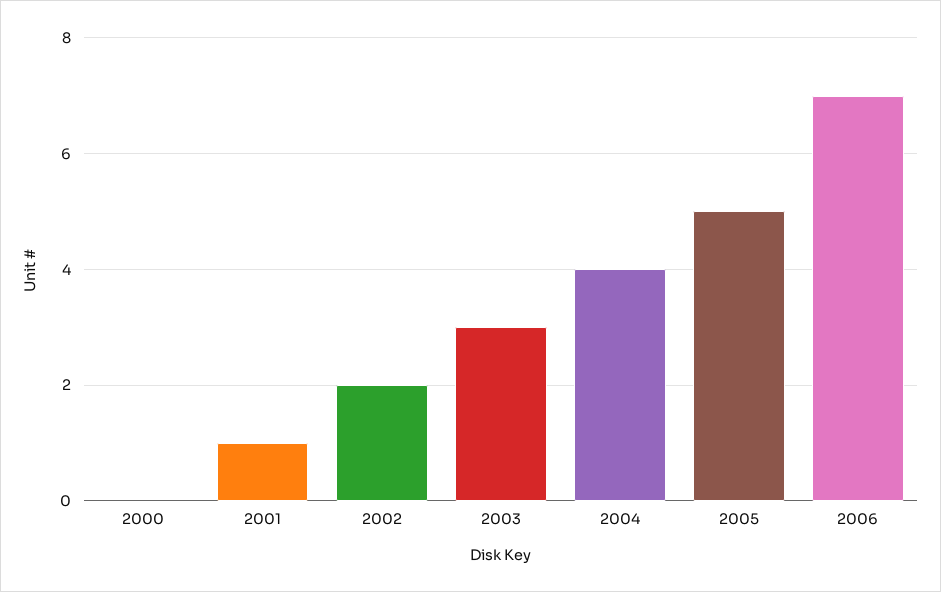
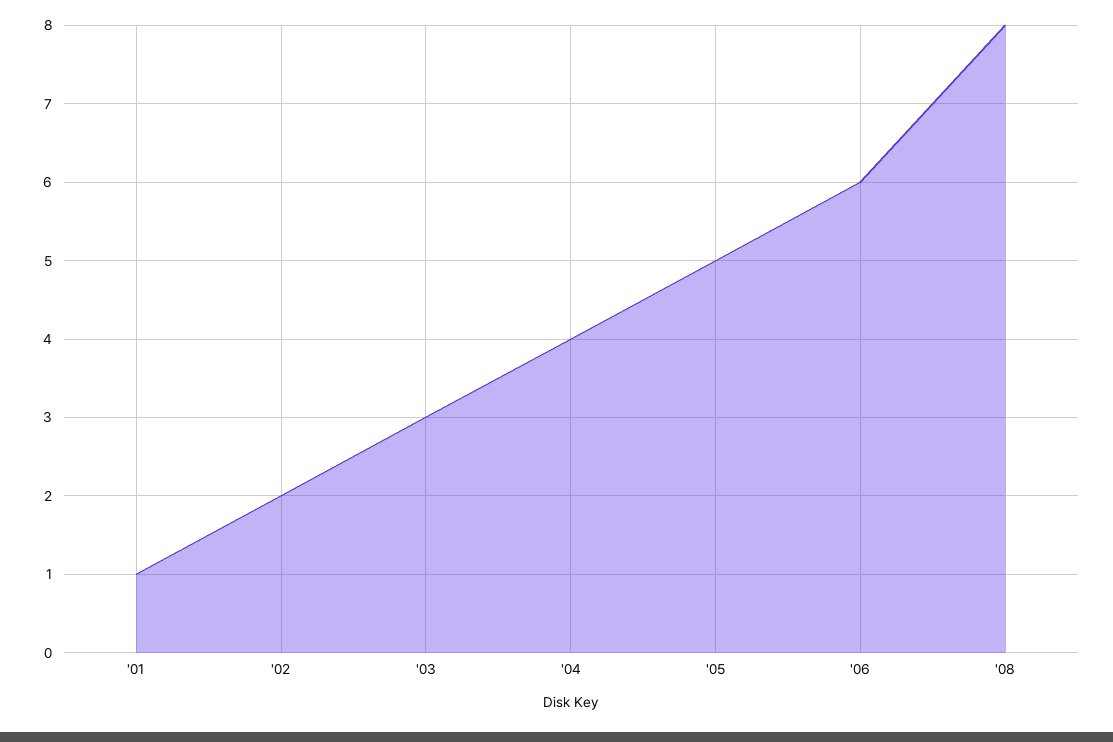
2000: 0 -> none
2006: 7 -> 6
'08: none -> 8

